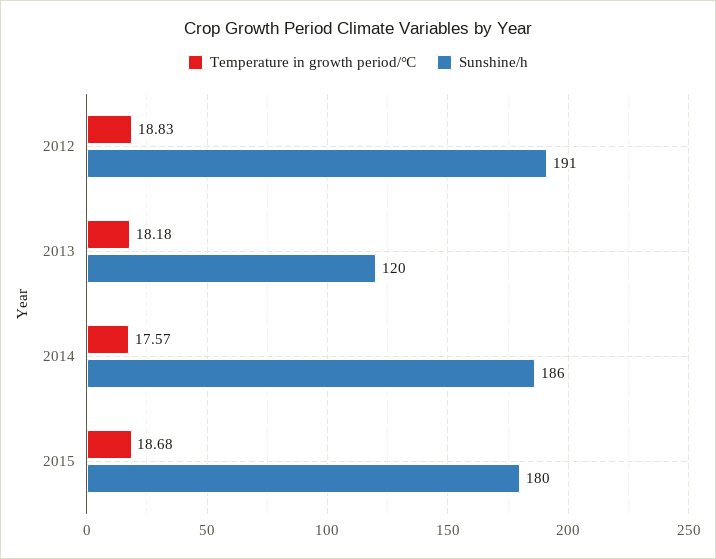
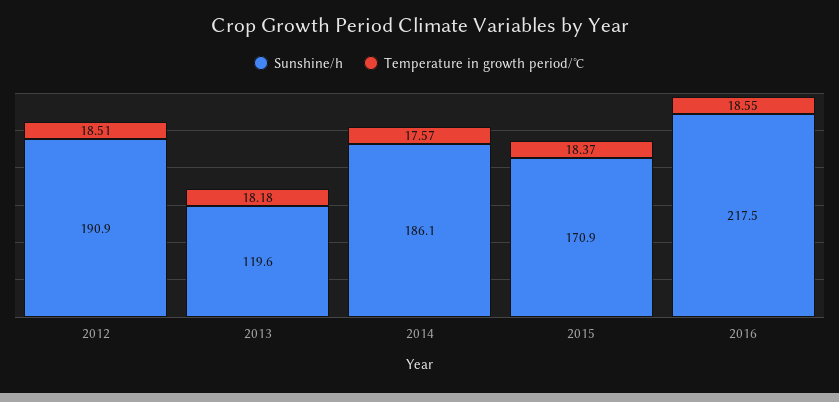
Temperature in growth period/℃, 2012: 18.83 -> 18.51
Temperature in growth period/℃, 2015: 18.68 -> 18.37
Sunshine/h, 2015: 180 -> 170.9
Sunshine/h, 2016: none -> 217.5
Temperature in growth period/℃, 2016: none -> 18.55

